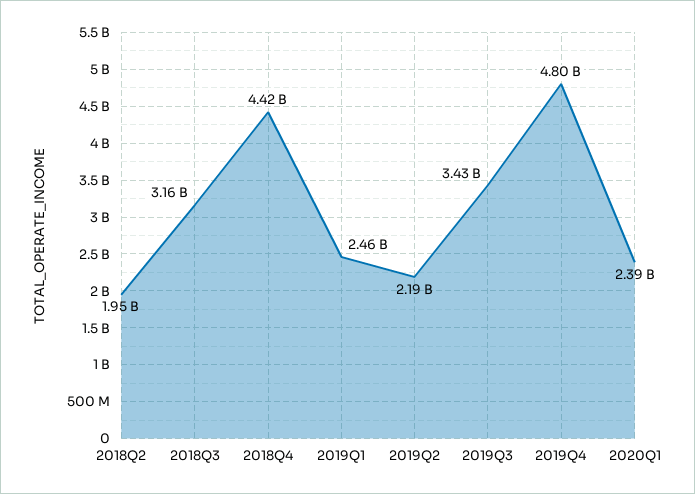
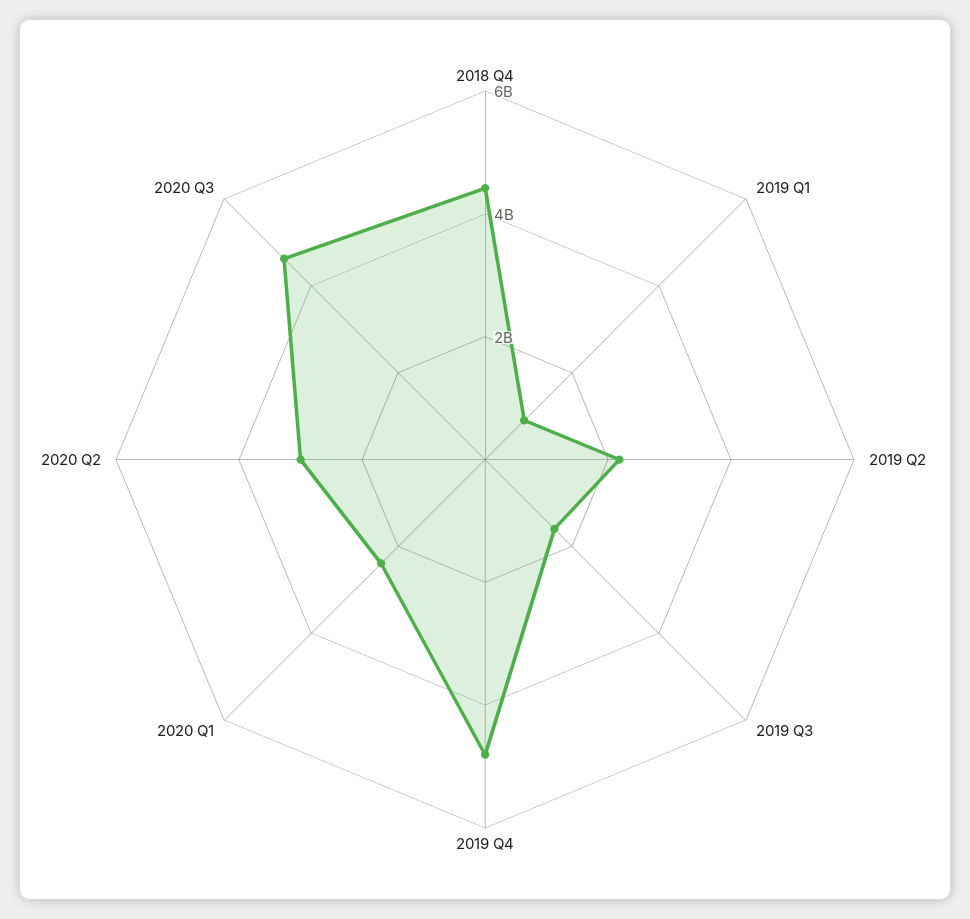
2018Q2: 1950000000 -> none
2018Q3: 3160000000 -> none
2019Q1: 2460000000 -> 1000000000
2019Q3: 3430000000 -> 1500000000
2020 Q2: none -> 3000000000
2020 Q3: none -> 4500000000

